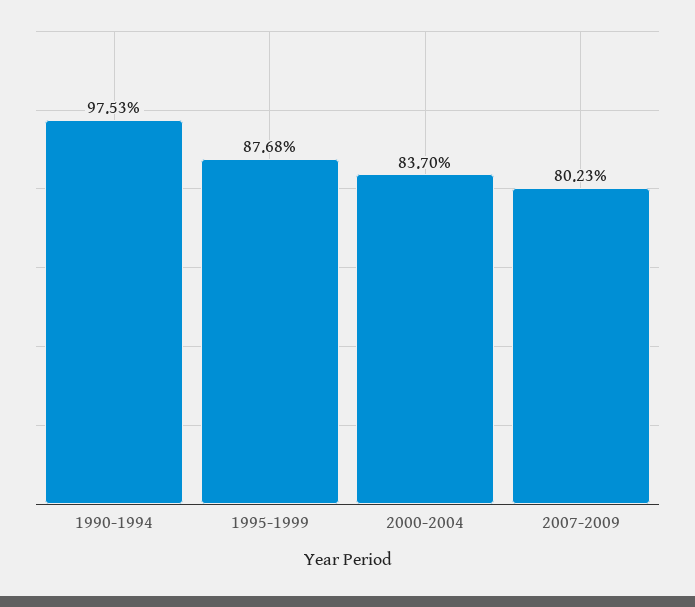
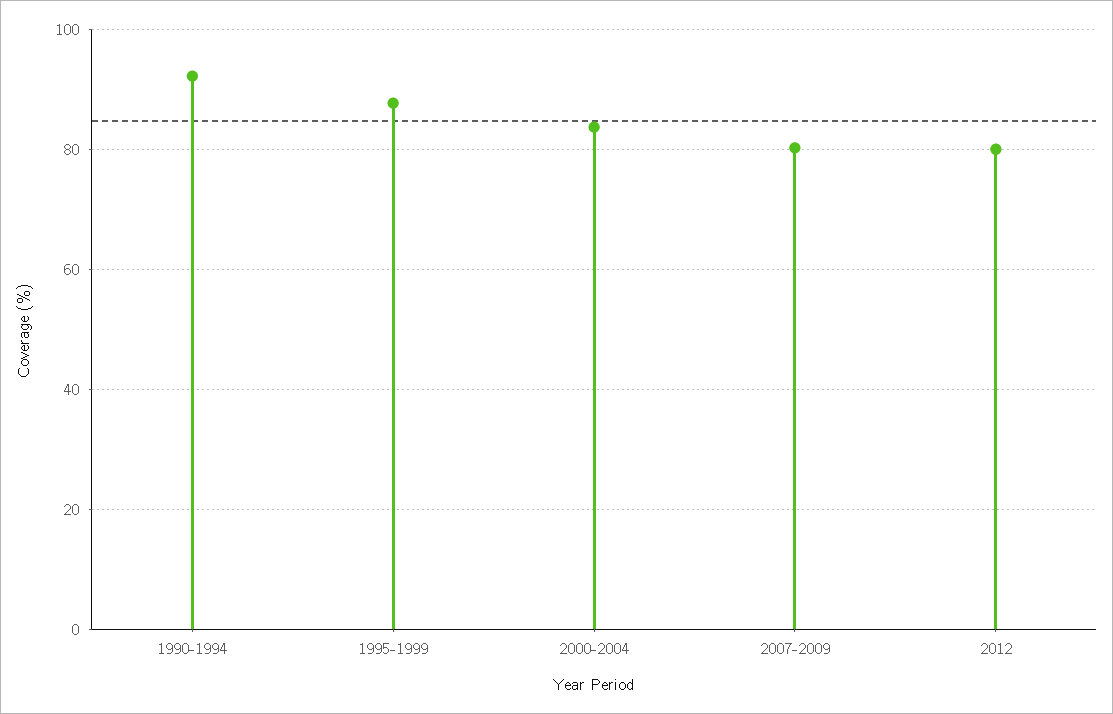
1990-1994: 97.53 -> 92
2012: none -> 80

